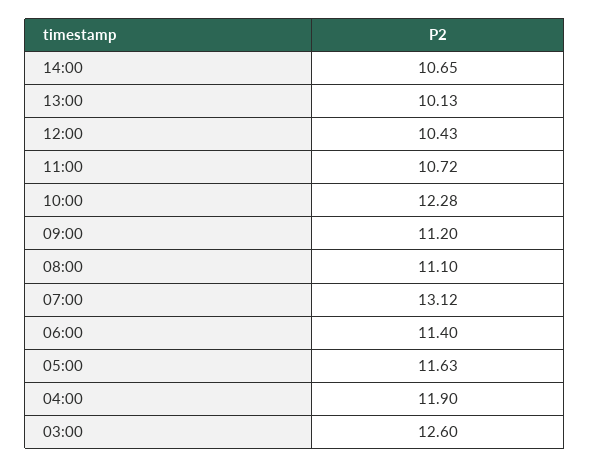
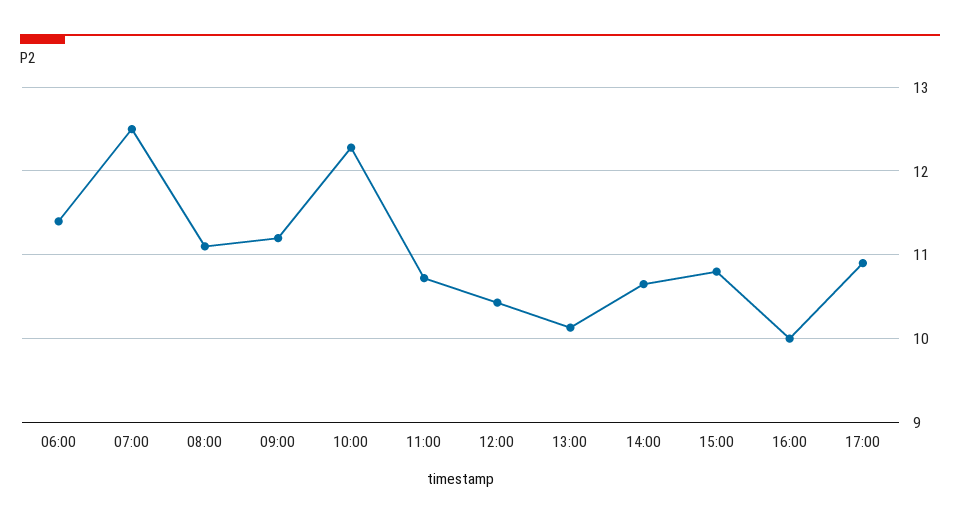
07:00: 13.12 -> 12.5
05:00: 11.63 -> none
04:00: 11.9 -> none
03:00: 12.6 -> none
15:00: none -> 10.8
16:00: none -> 10
17:00: none -> 10.9

